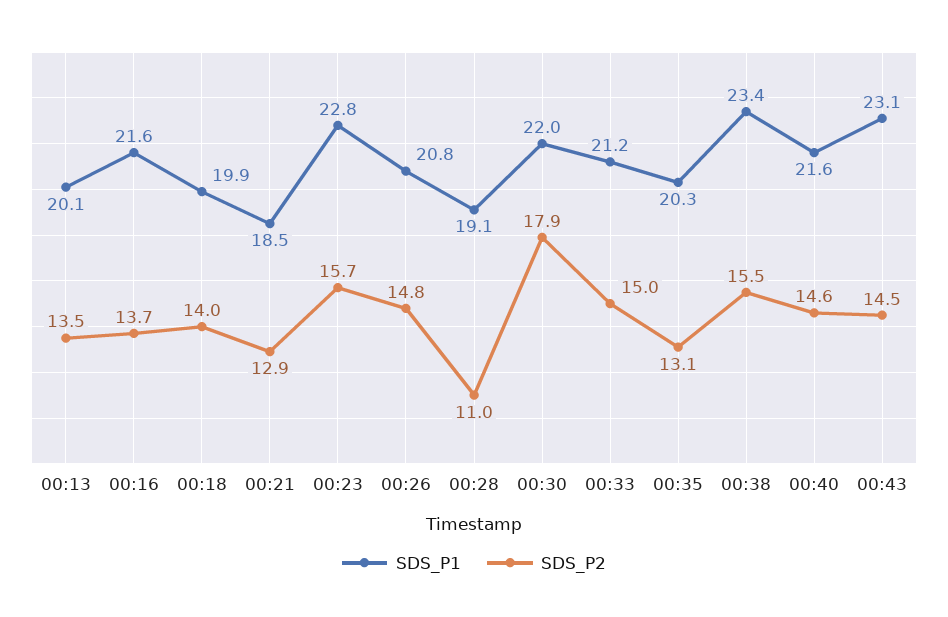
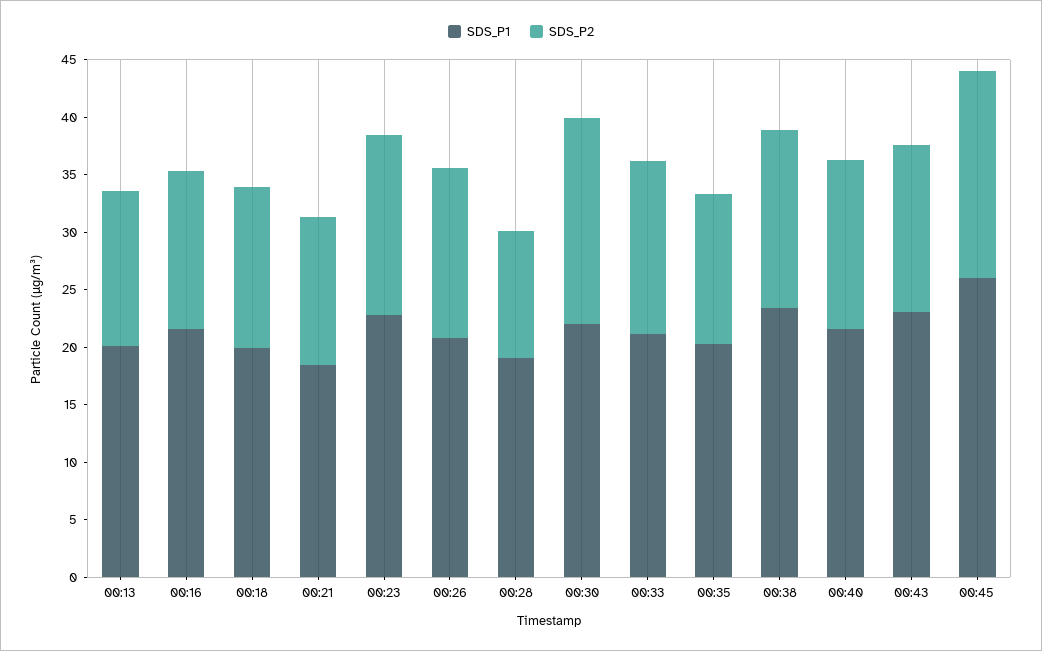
SDS_P1, 00:45: none -> 26
SDS_P2, 00:45: none -> 18

